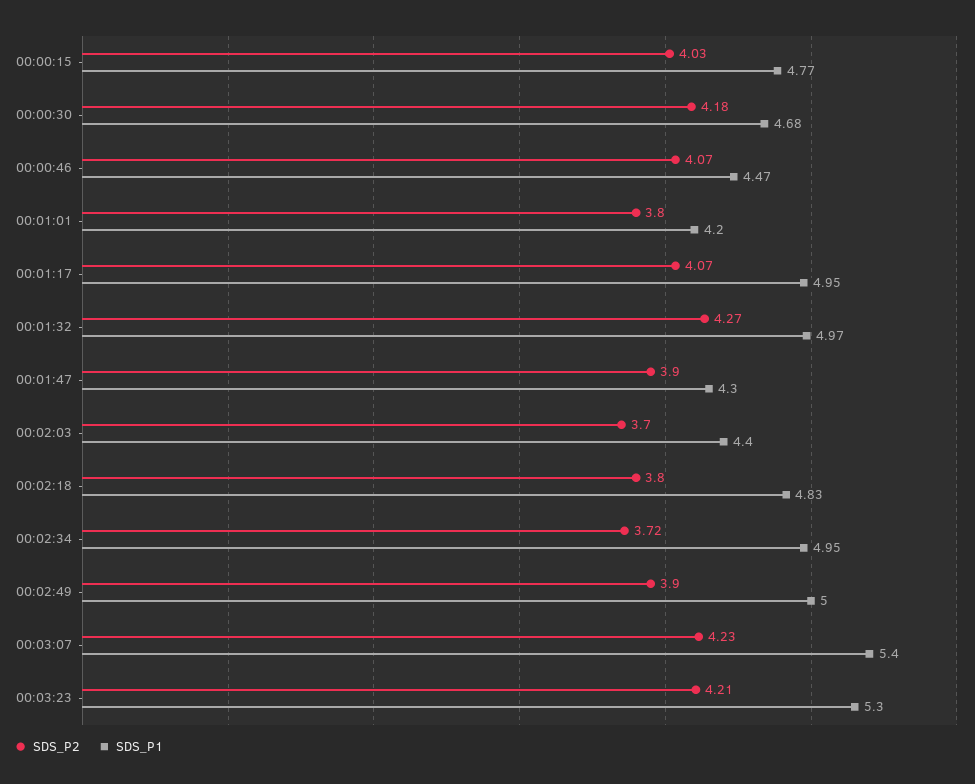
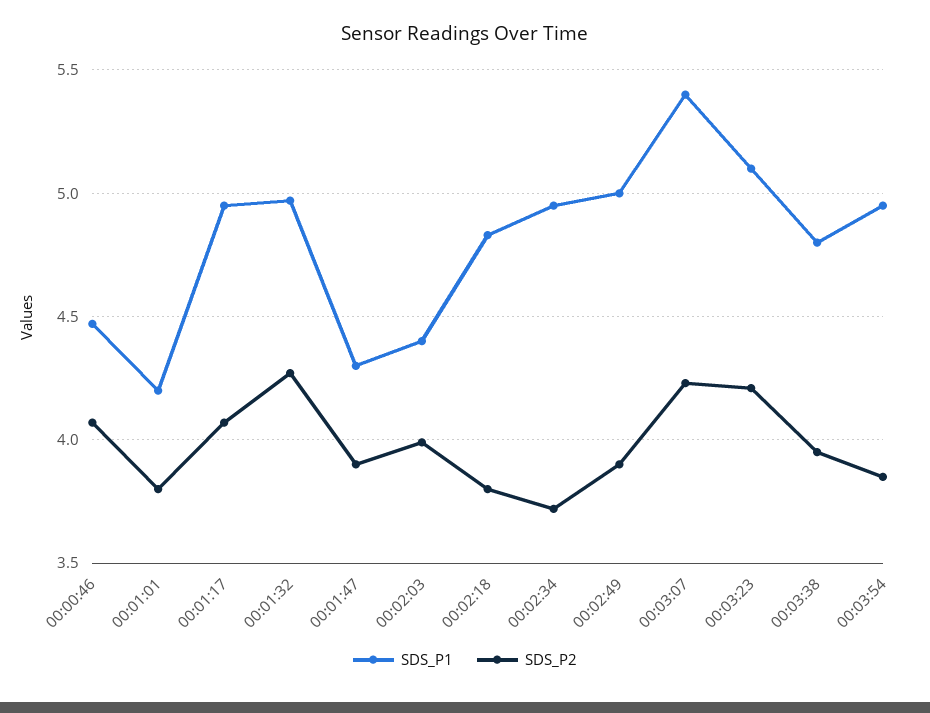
SDS_P2, 00:00:15: 4.03 -> none
SDS_P1, 00:00:15: 4.77 -> none
SDS_P2, 00:00:30: 4.18 -> none
SDS_P1, 00:00:30: 4.68 -> none
SDS_P2, 00:02:03: 3.7 -> 4
SDS_P1, 00:03:23: 5.3 -> 5.1
SDS_P1, 00:03:38: none -> 4.8
SDS_P2, 00:03:38: none -> 3.95
SDS_P1, 00:03:54: none -> 4.95
SDS_P2, 00:03:54: none -> 3.85

